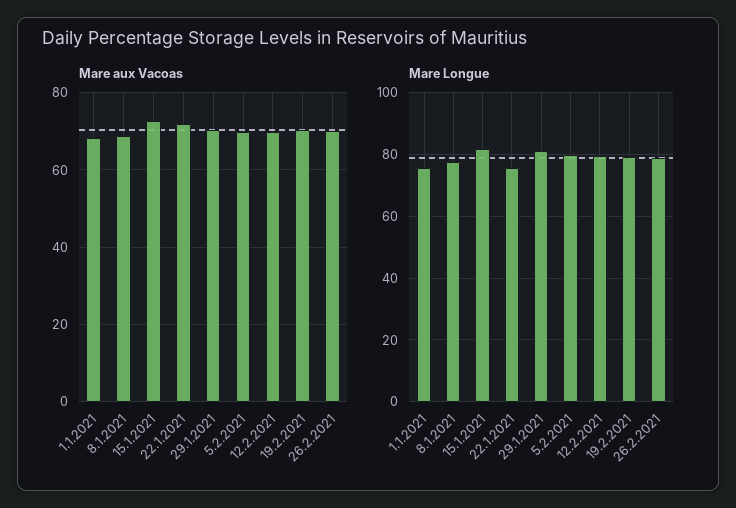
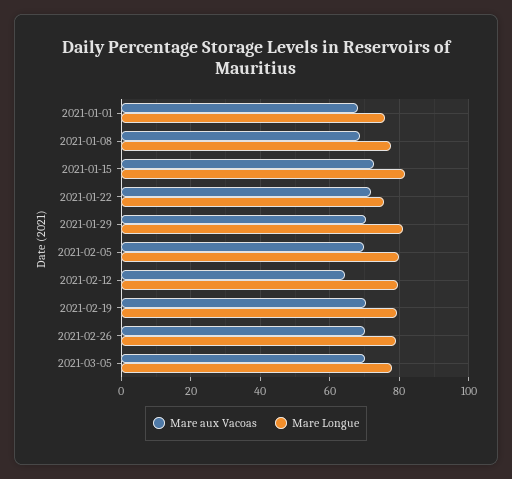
Mare aux Vacoas, 12.2.2021: 70 -> 64
Mare aux Vacoas, 2021-03-05: none -> 70
Mare Longue, 2021-03-05: none -> 78

